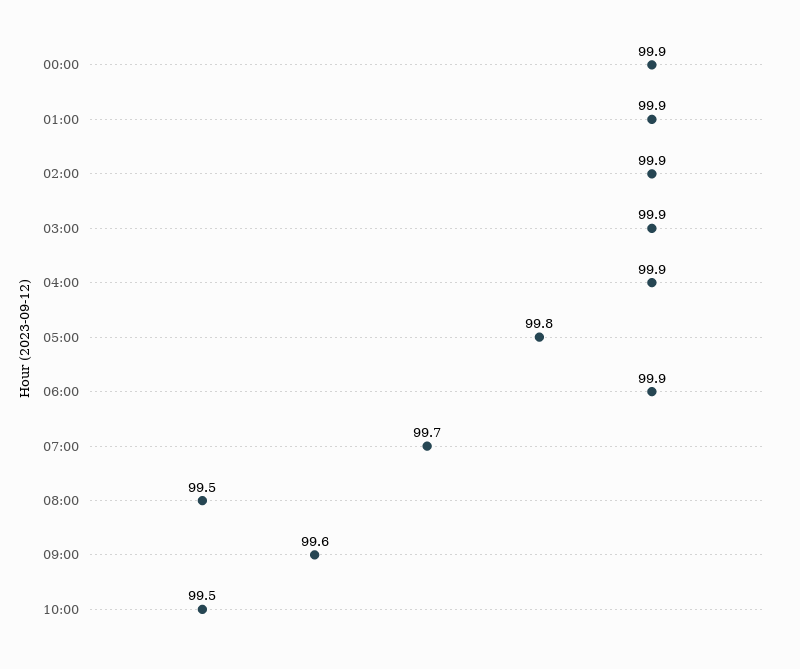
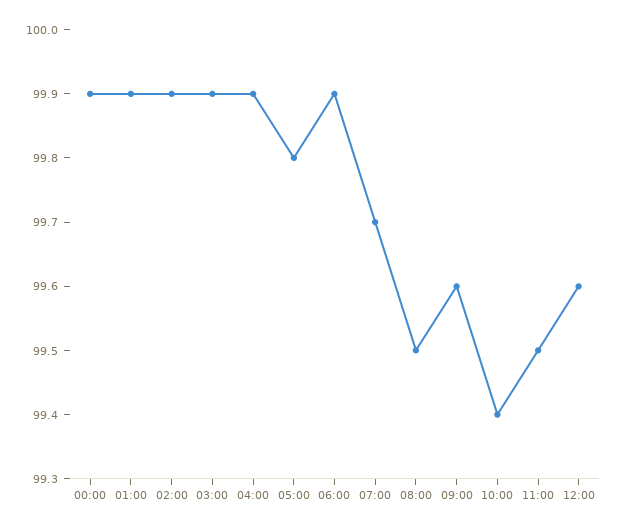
10:00: 99.5 -> 99.4
11:00: none -> 99.5
12:00: none -> 99.6

